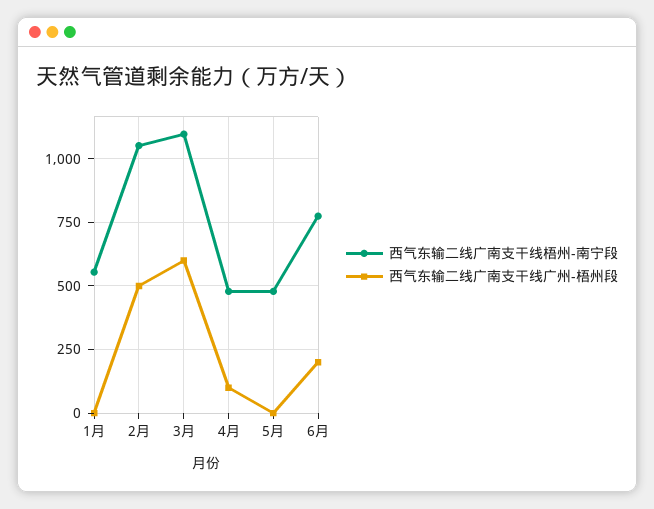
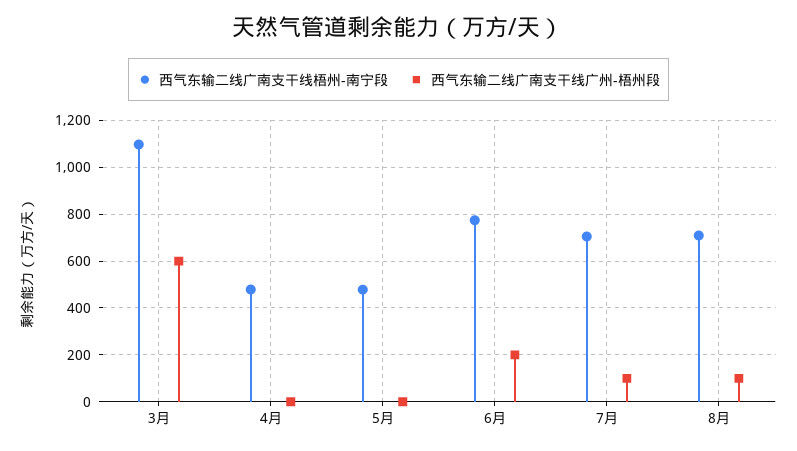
西气东输二线广南支干线梧州-南宁段, 1月: 550 -> none
西气东输二线广南支干线广州-梧州段, 1月: 0 -> none
西气东输二线广南支干线梧州-南宁段, 2月: 1050 -> none
西气东输二线广南支干线广州-梧州段, 2月: 500 -> none
西气东输二线广南支干线广州-梧州段, 4月: 100 -> 0
西气东输二线广南支干线梧州-南宁段, 7月: none -> 700
西气东输二线广南支干线广州-梧州段, 7月: none -> 100
西气东输二线广南支干线梧州-南宁段, 8月: none -> 700
西气东输二线广南支干线广州-梧州段, 8月: none -> 100

